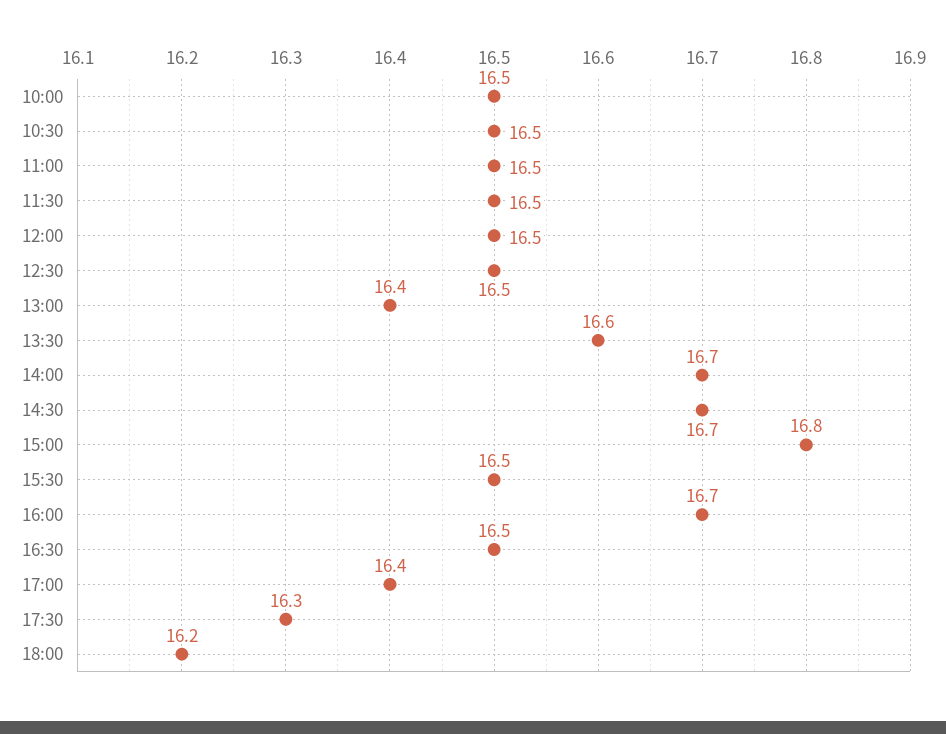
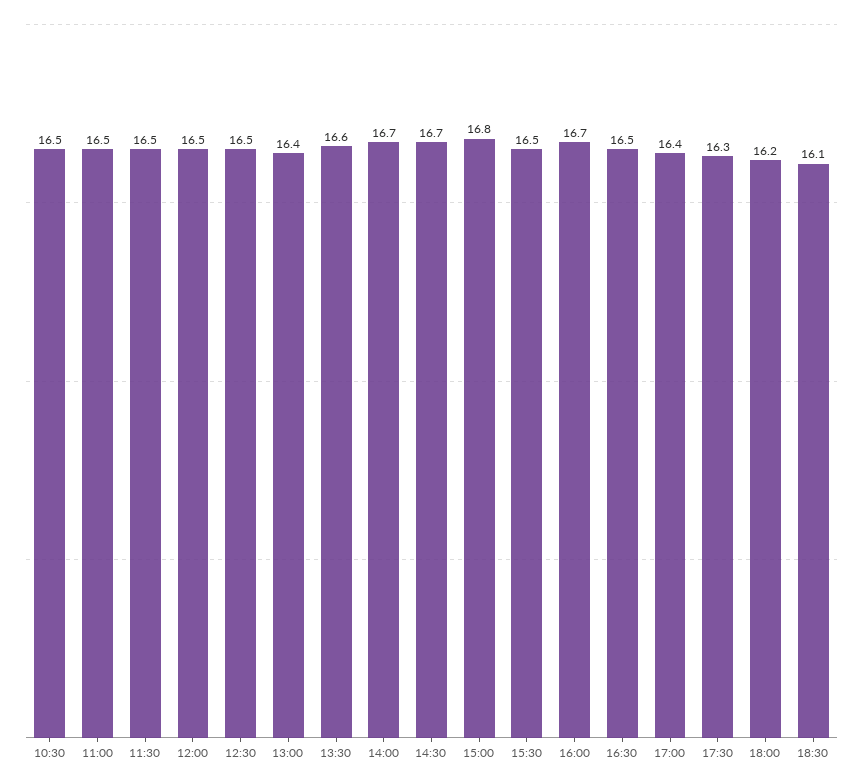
10:00: 16.5 -> none
18:30: none -> 16.1

